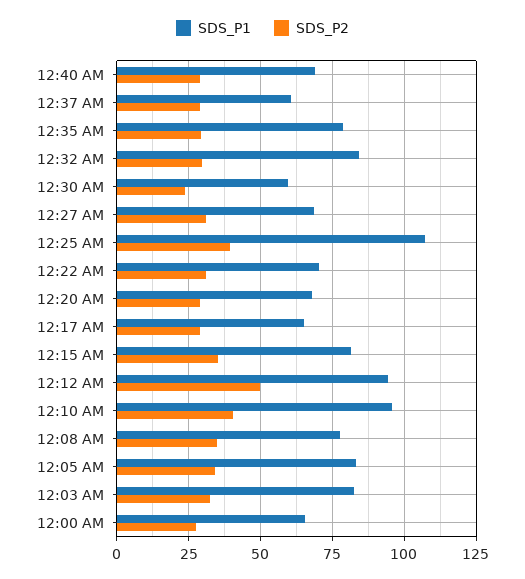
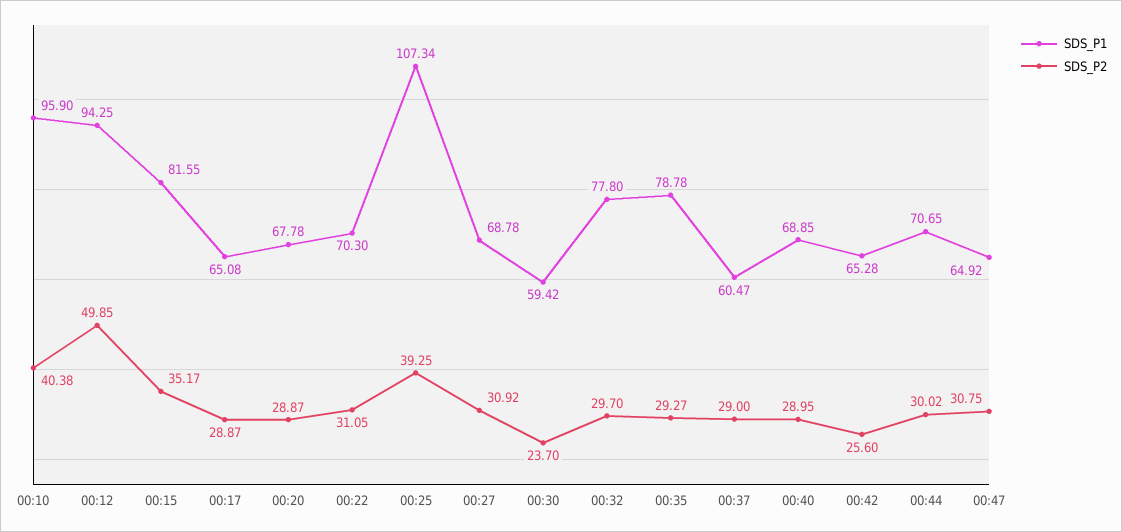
SDS_P1, 12:32 AM: 85 -> 77.8
SDS_P1, 12:08 AM: 77.5 -> none
SDS_P2, 12:08 AM: 35 -> none
SDS_P1, 12:05 AM: 82.5 -> none
SDS_P2, 12:05 AM: 35 -> none
SDS_P1, 12:03 AM: 82.5 -> none
SDS_P2, 12:03 AM: 32.5 -> none
SDS_P1, 12:00 AM: 65 -> none
SDS_P2, 12:00 AM: 27.5 -> none
SDS_P1, 00:42: none -> 65.28
SDS_P2, 00:42: none -> 25.6
SDS_P1, 00:44: none -> 70.65
SDS_P2, 00:44: none -> 30.02
SDS_P1, 00:47: none -> 64.92
SDS_P2, 00:47: none -> 30.75

